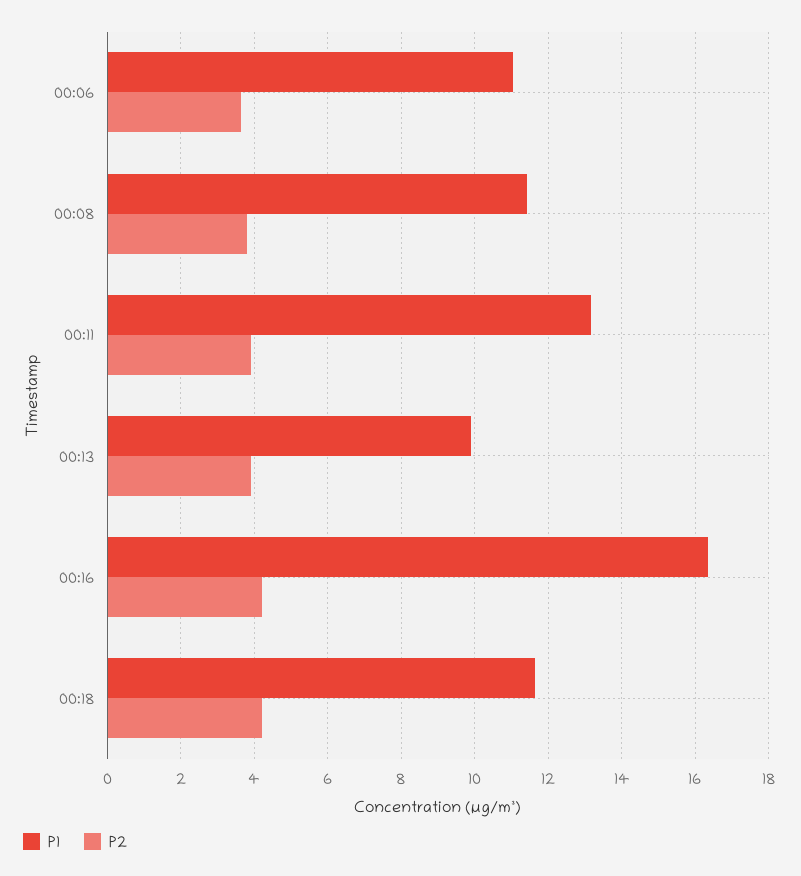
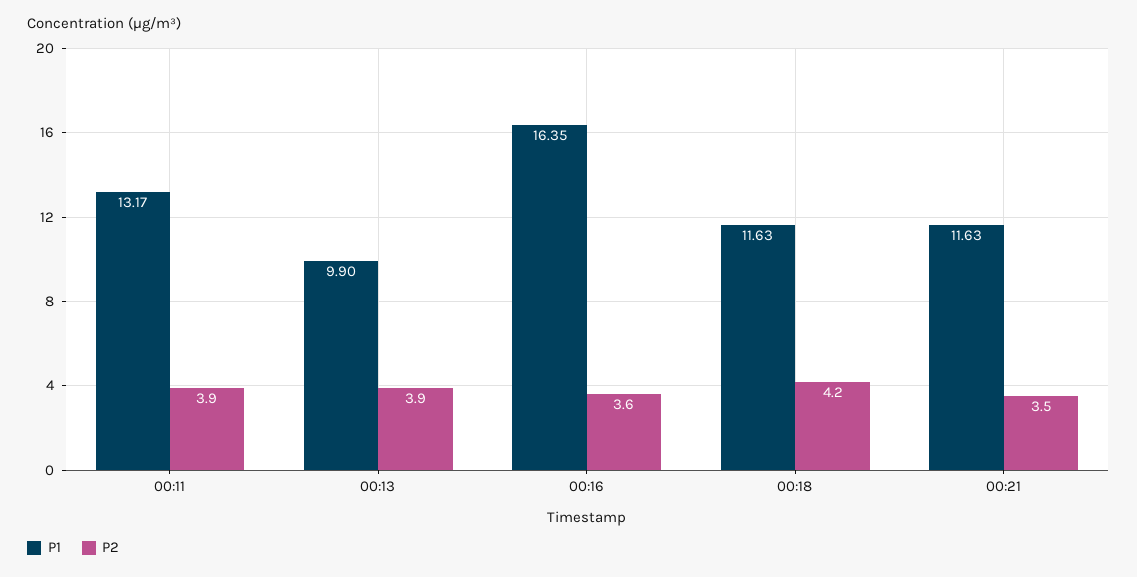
P1, 00:06: 11 -> none
P2, 00:06: 3.6 -> none
P1, 00:08: 11.4 -> none
P2, 00:08: 3.8 -> none
P2, 00:16: 4.2 -> 3.6
P1, 00:21: none -> 11.63
P2, 00:21: none -> 3.5

